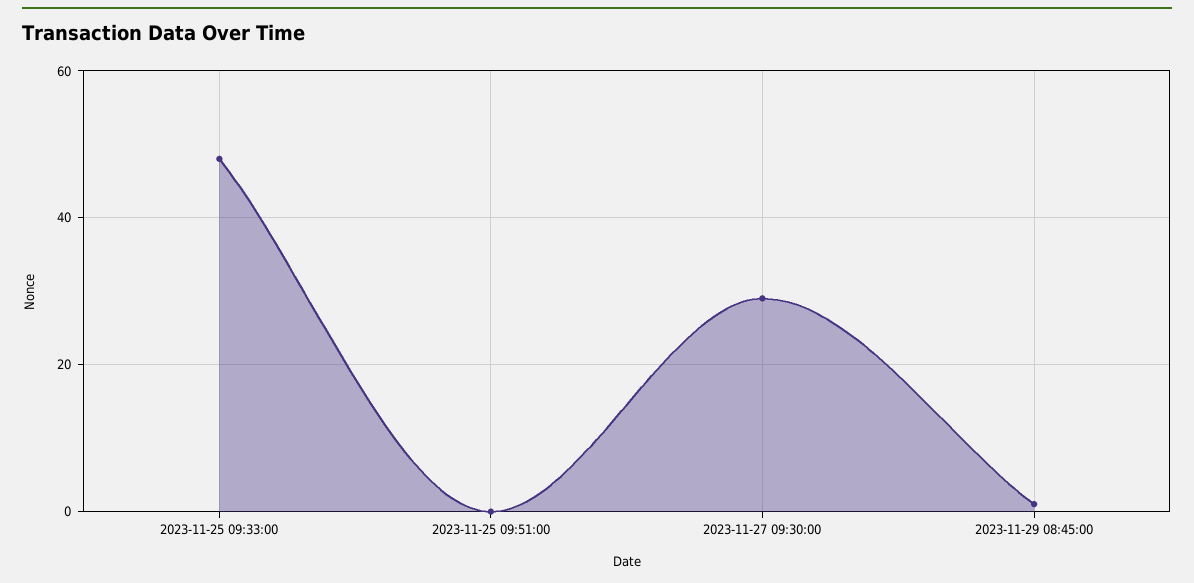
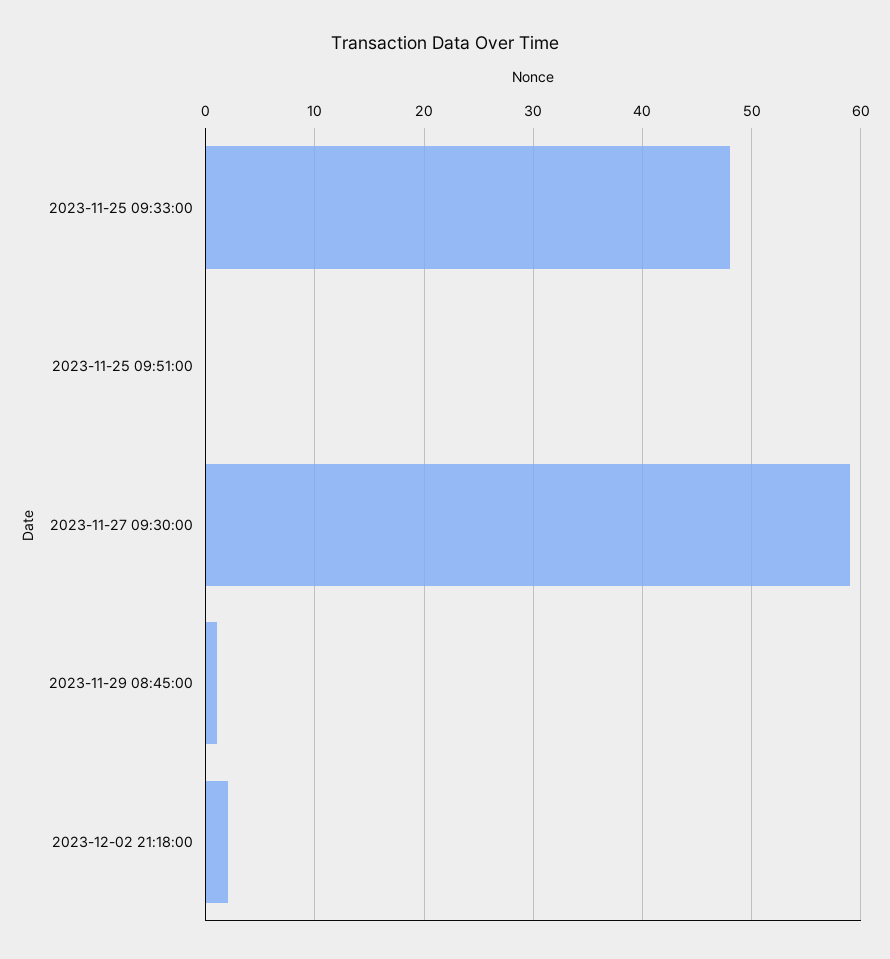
2023-11-27 09:30:00: 30 -> 59
2023-12-02 21:18:00: none -> 2

